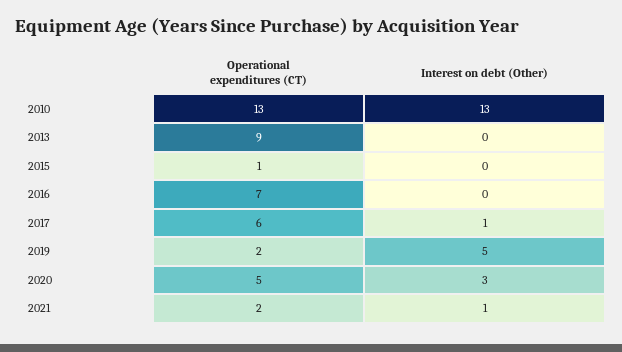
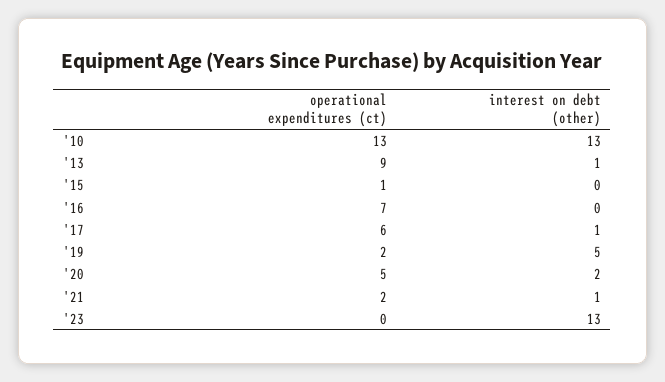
Interest on debt (Other), 2013: 0 -> 1
Interest on debt (Other), 2020: 3 -> 2
Operational expenditures (CT), '23: none -> 0
Interest on debt (Other), '23: none -> 13

